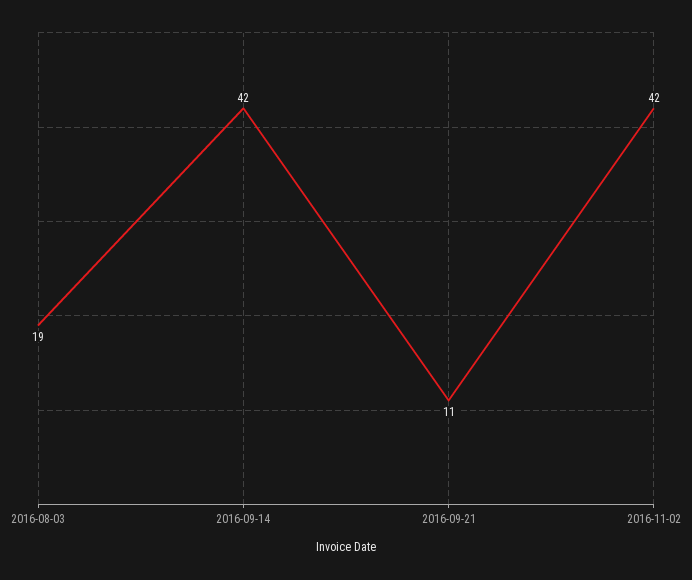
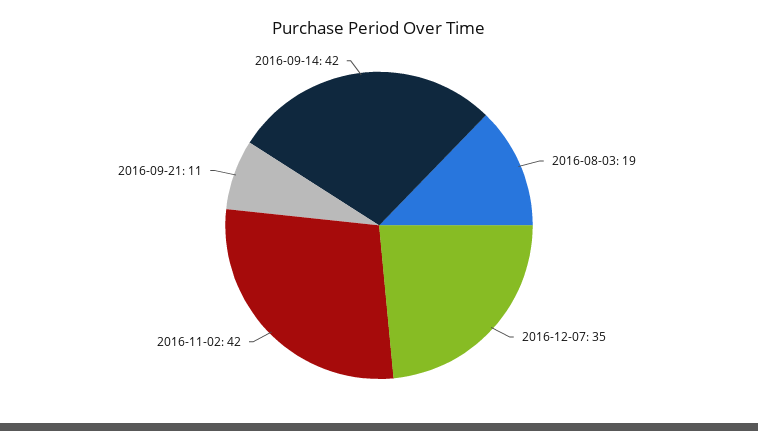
2016-12-07: none -> 35

